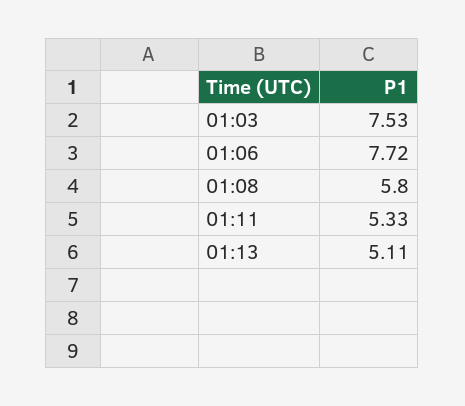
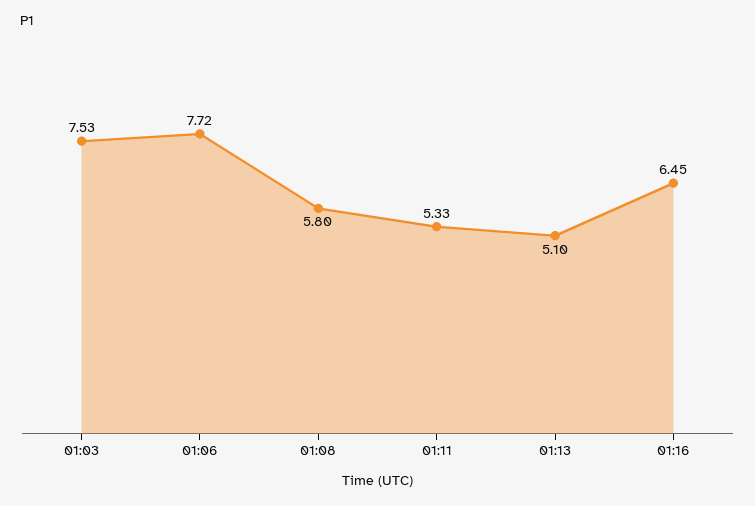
01:13: 5.11 -> 5.1
01:16: none -> 6.45

